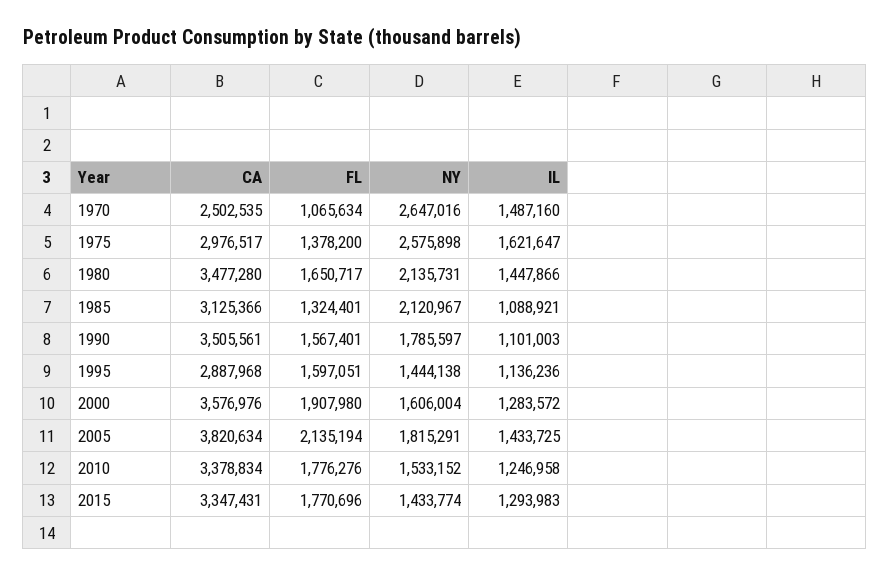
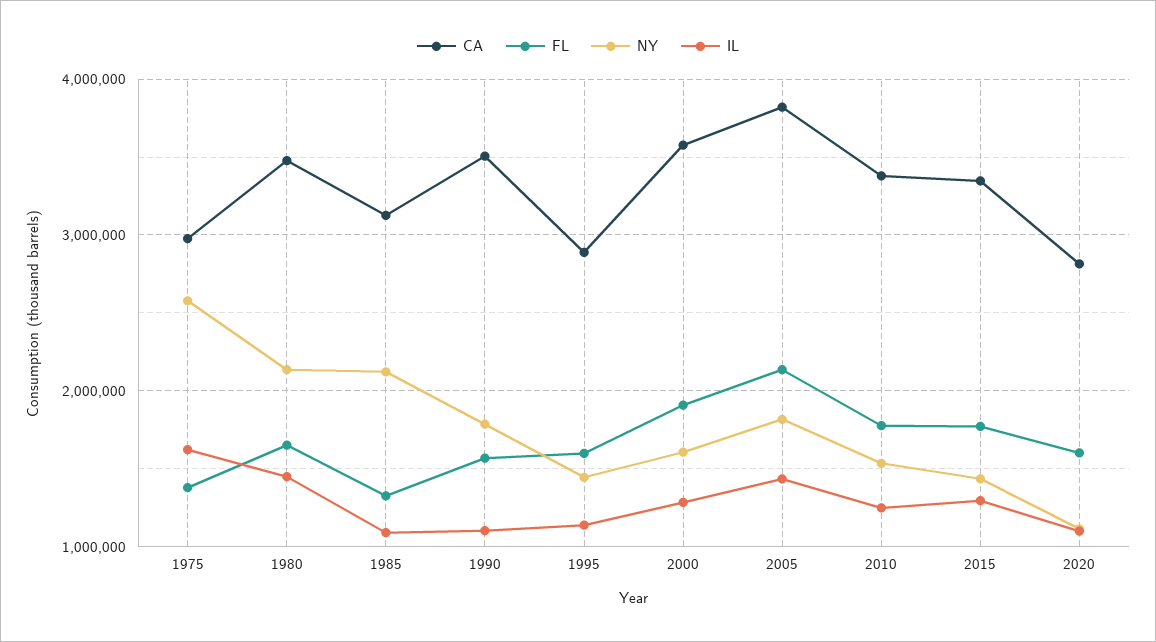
CA, 1970: 2502535 -> none
FL, 1970: 1065634 -> none
NY, 1970: 2647016 -> none
IL, 1970: 1487160 -> none
CA, 2020: none -> 2800000
FL, 2020: none -> 1600000
NY, 2020: none -> 1100000
IL, 2020: none -> 1100000

